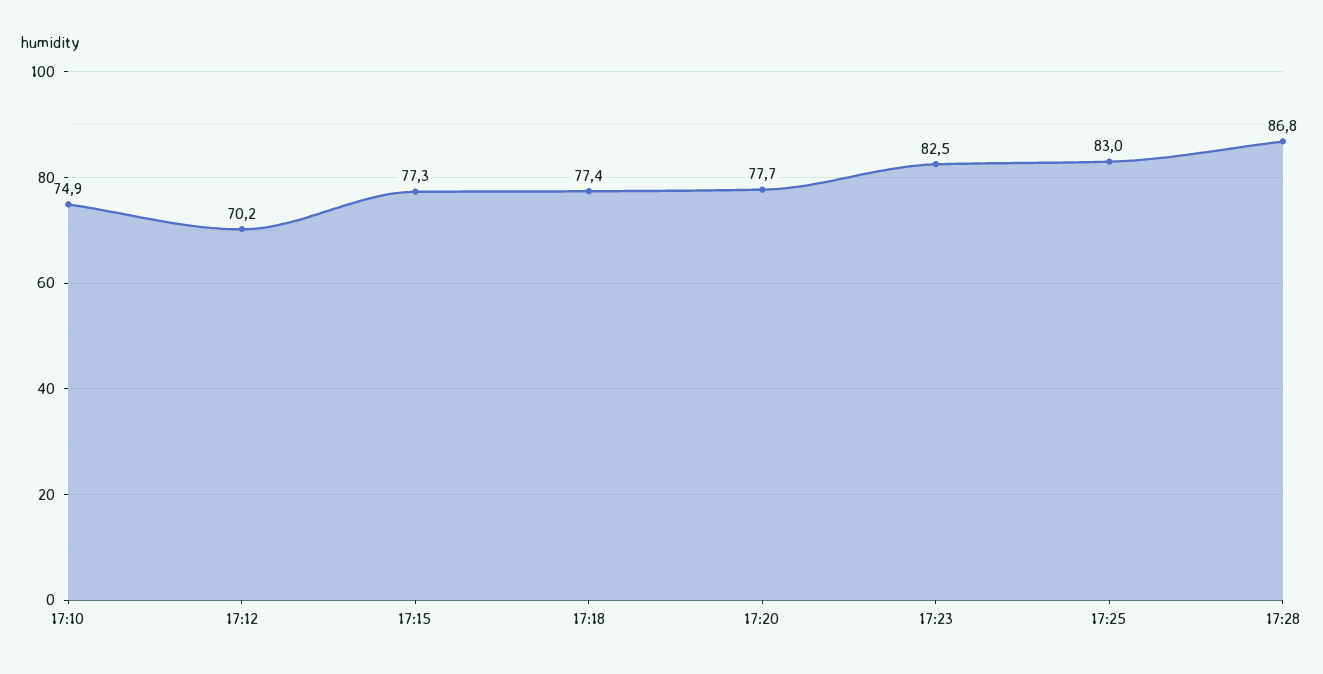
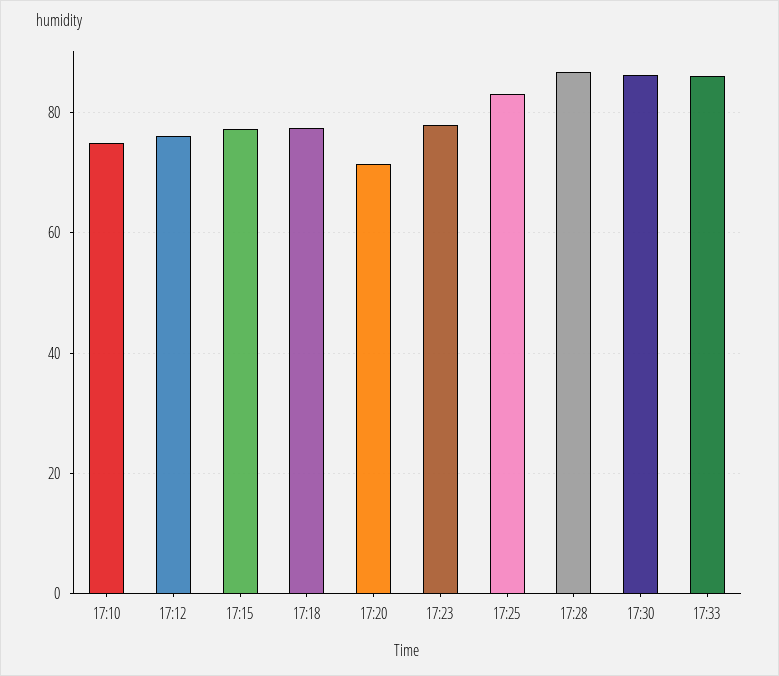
17:12: 70.2 -> 76
17:20: 77.7 -> 72
17:23: 82.5 -> 78
17:30: none -> 86
17:33: none -> 86

